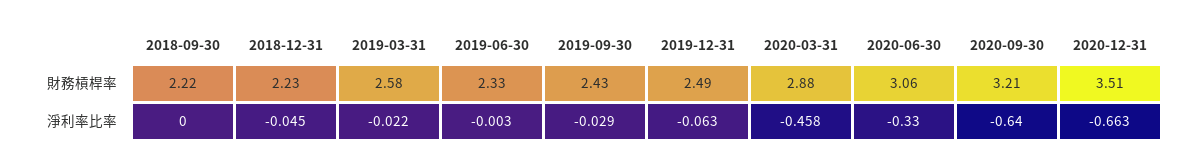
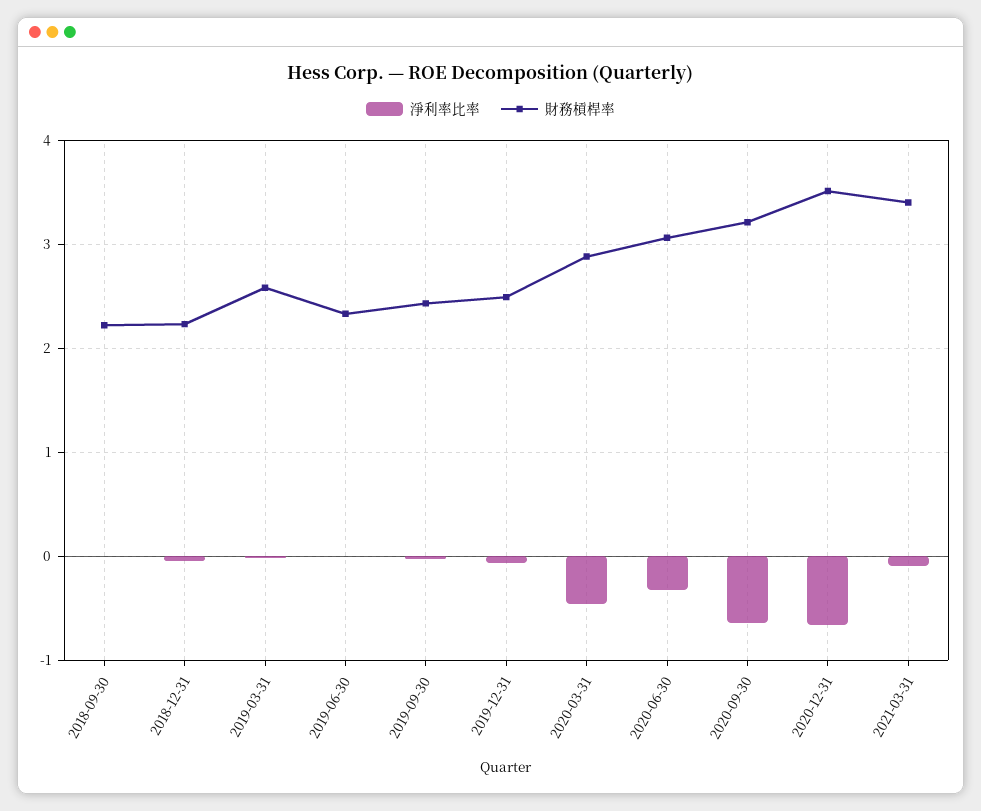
淨利率比率, 2021-03-31: none -> -0.1
財務槓桿率, 2021-03-31: none -> 3.4

